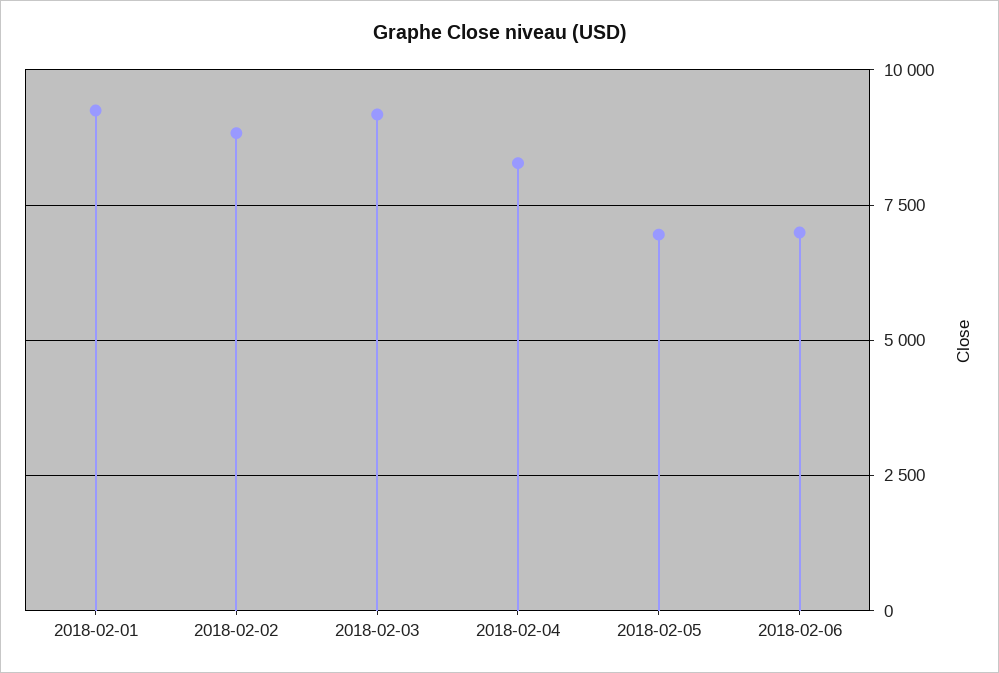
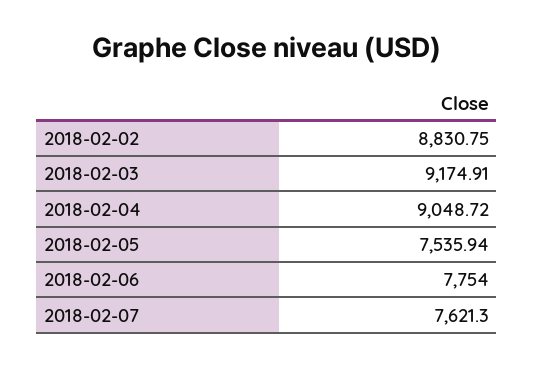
2018-02-01: 9250 -> none
2018-02-04: 8250 -> 9048.72
2018-02-05: 7000 -> 7535.94
2018-02-06: 7000 -> 7754
2018-02-07: none -> 7621.3

